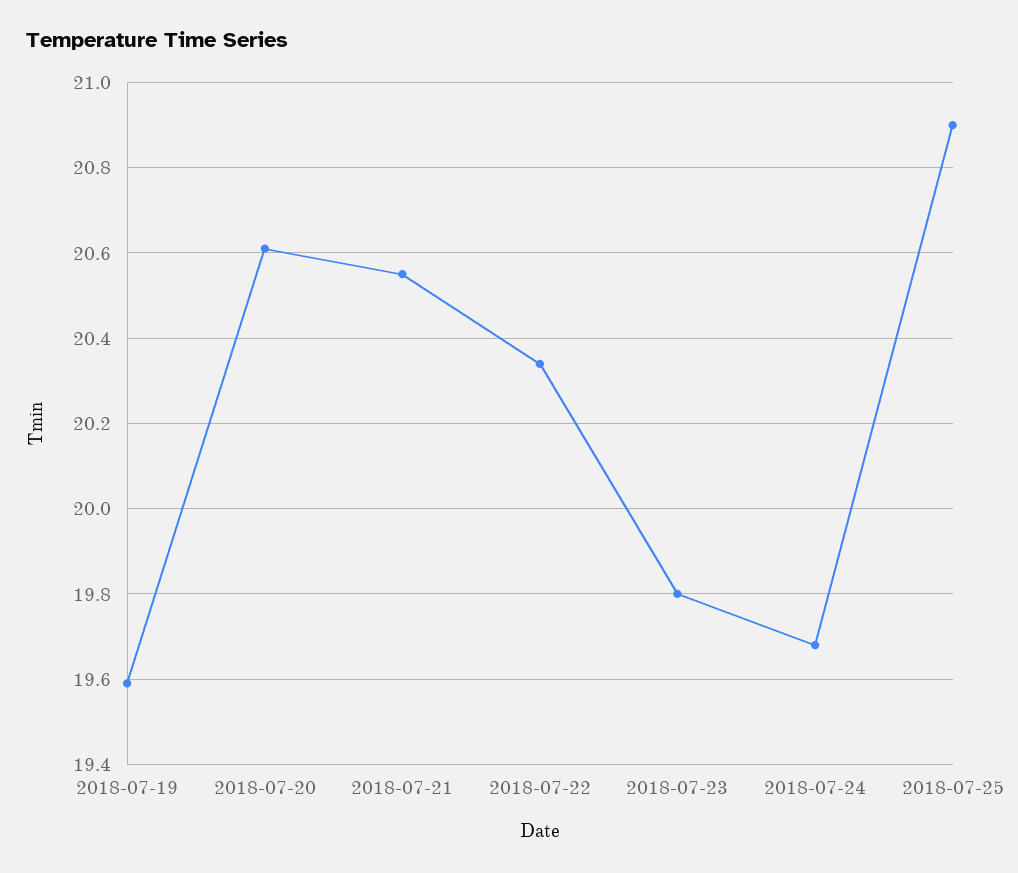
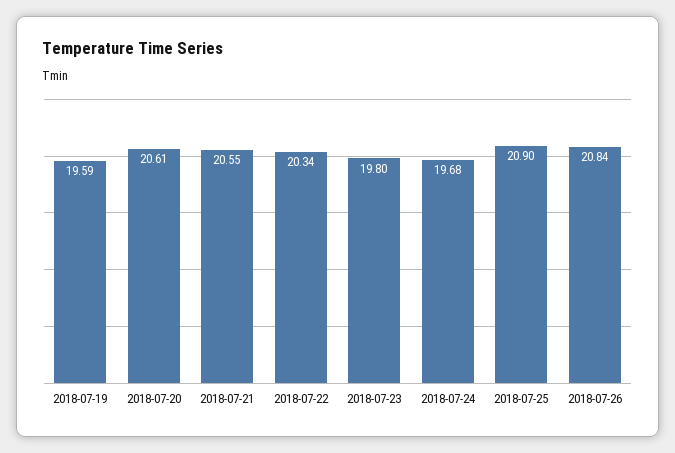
2018-07-26: none -> 20.84

